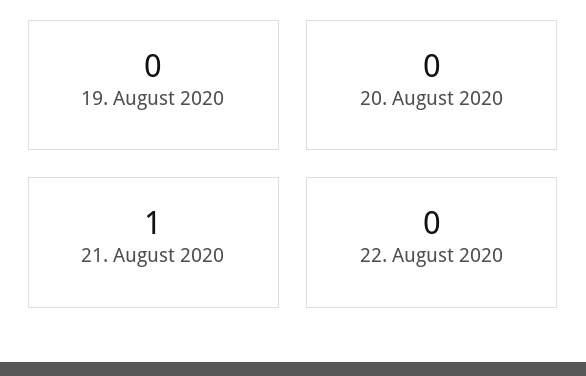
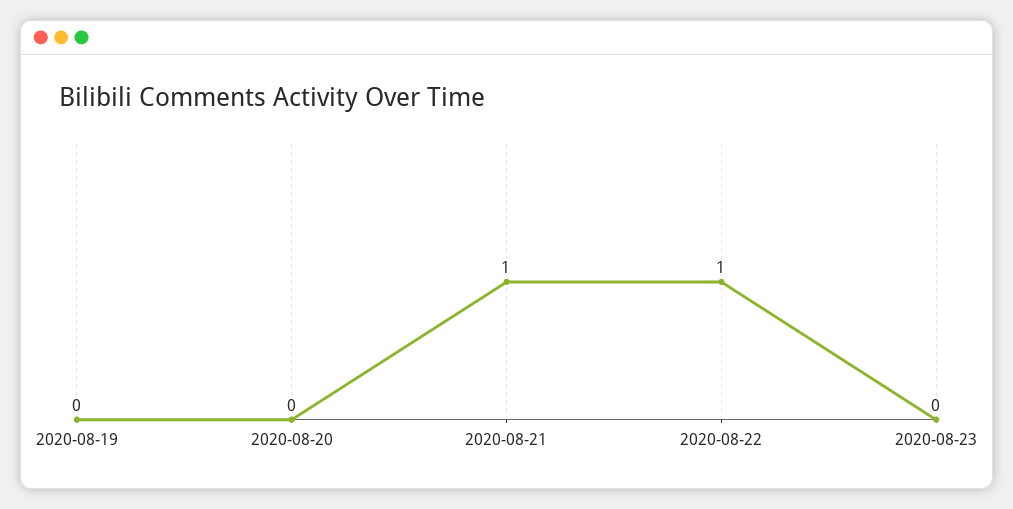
22. August 2020: 0 -> 1
2020-08-23: none -> 0

